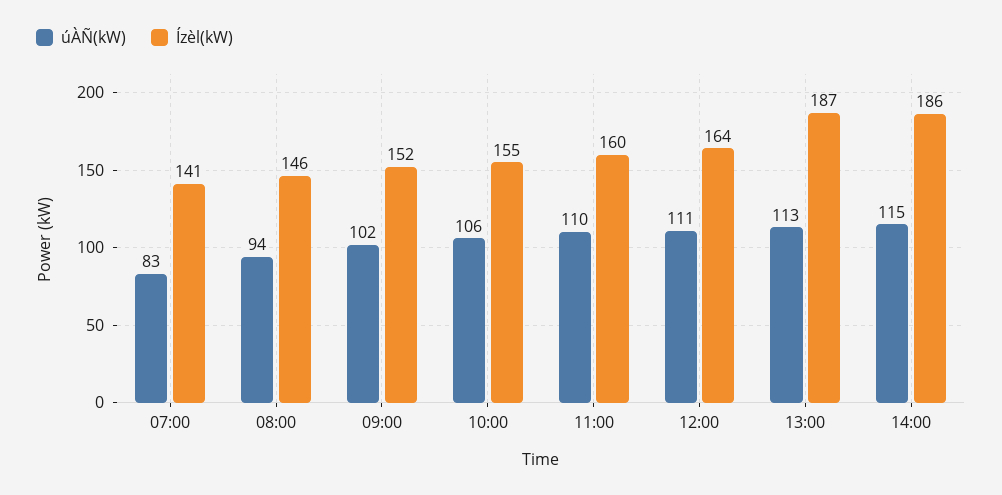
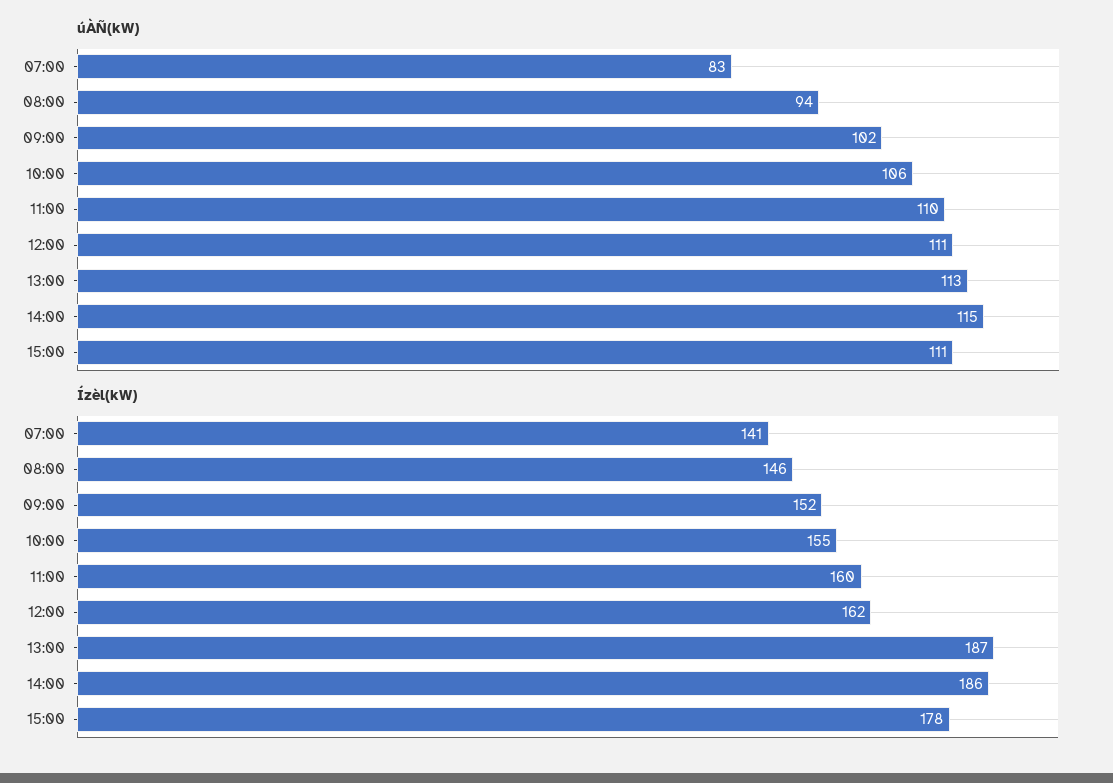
Ízèl(kW), 12:00: 164 -> 162
úÀÑ(kW), 15:00: none -> 111
Ízèl(kW), 15:00: none -> 178

